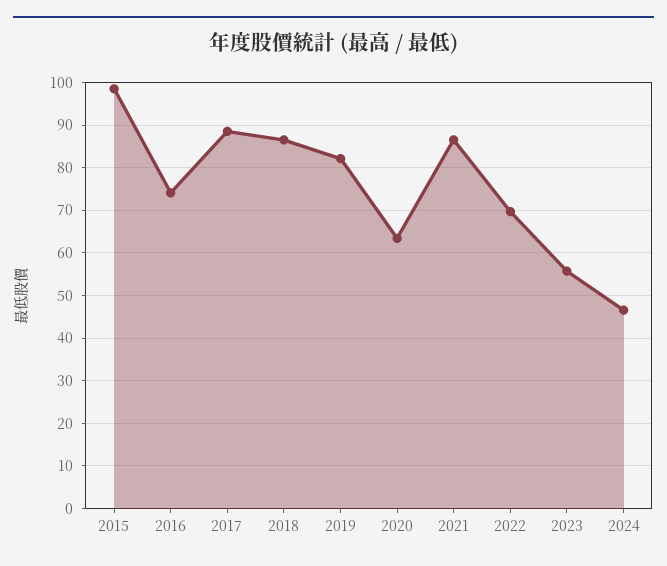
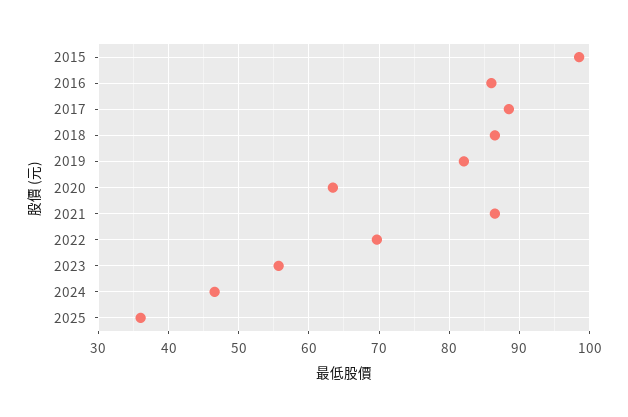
2016: 74 -> 86
2025: none -> 36

